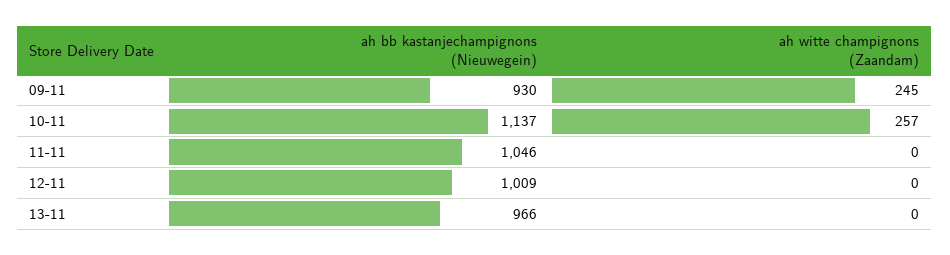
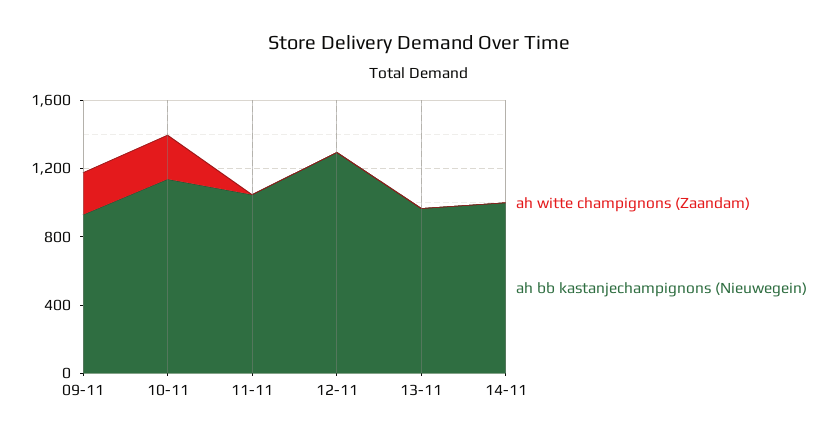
ah bb kastanjechampignons (Nieuwegein), 12-11: 1009 -> 1300
ah witte champignons (Zaandam), 14-11: none -> 0
ah bb kastanjechampignons (Nieuwegein), 14-11: none -> 1000

